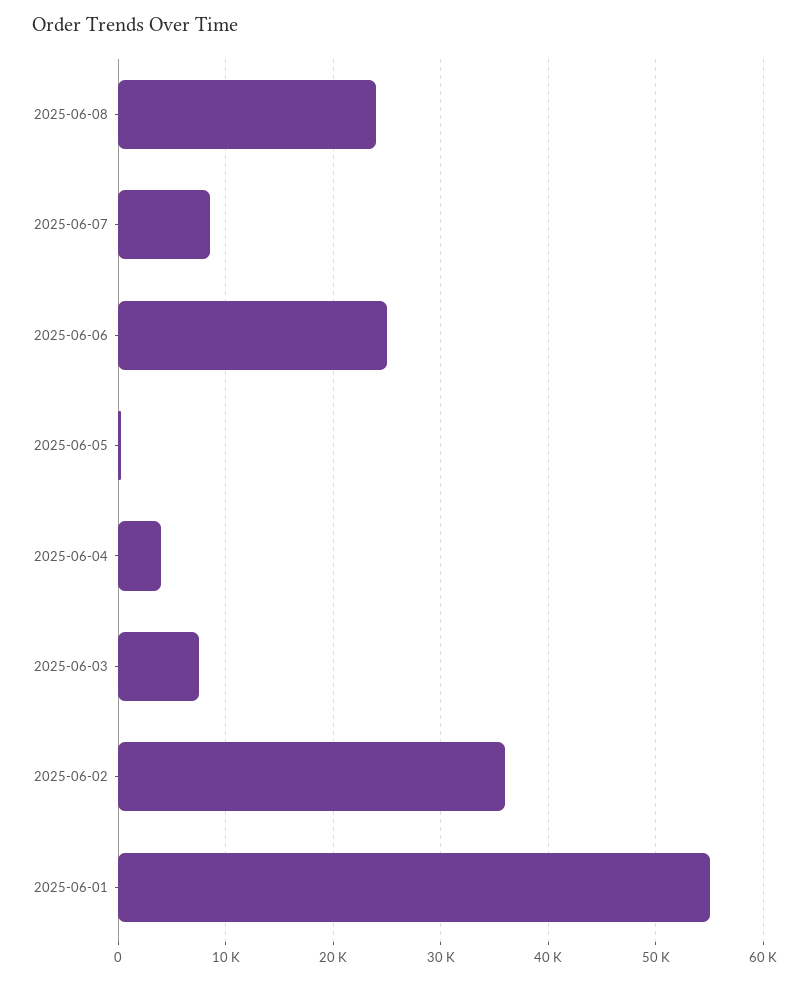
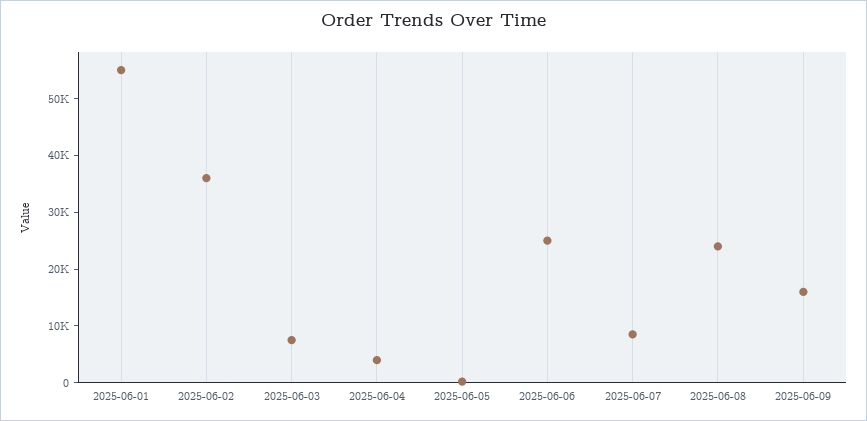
2025-06-09: none -> 16000

